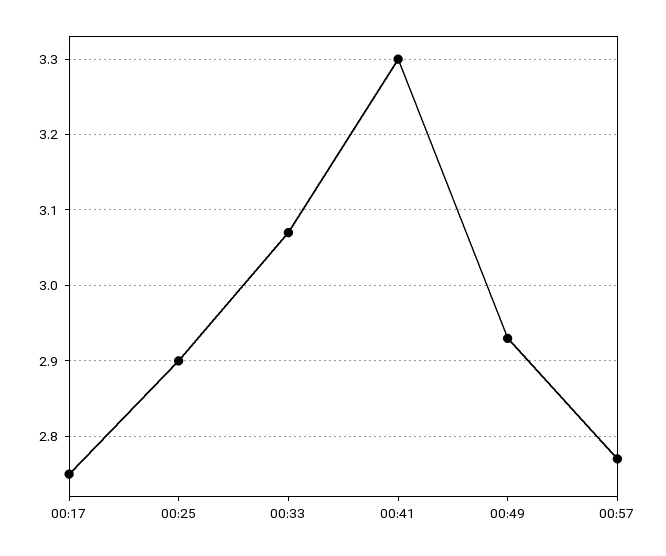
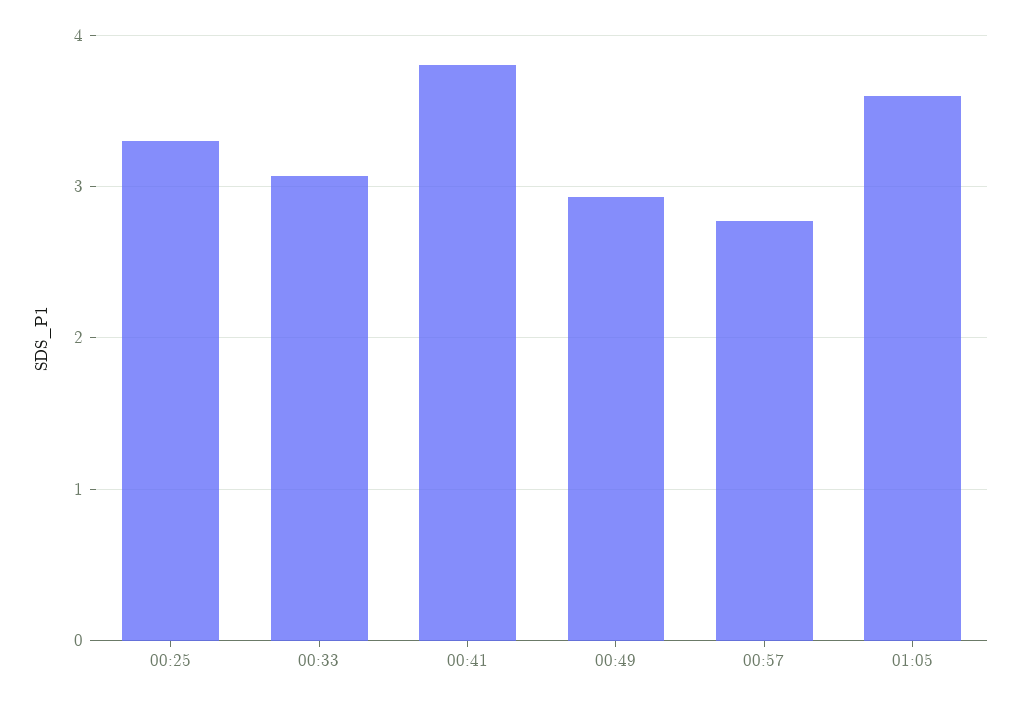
00:17: 2.75 -> none
00:25: 2.9 -> 3.3
00:41: 3.3 -> 3.8
01:05: none -> 3.6

